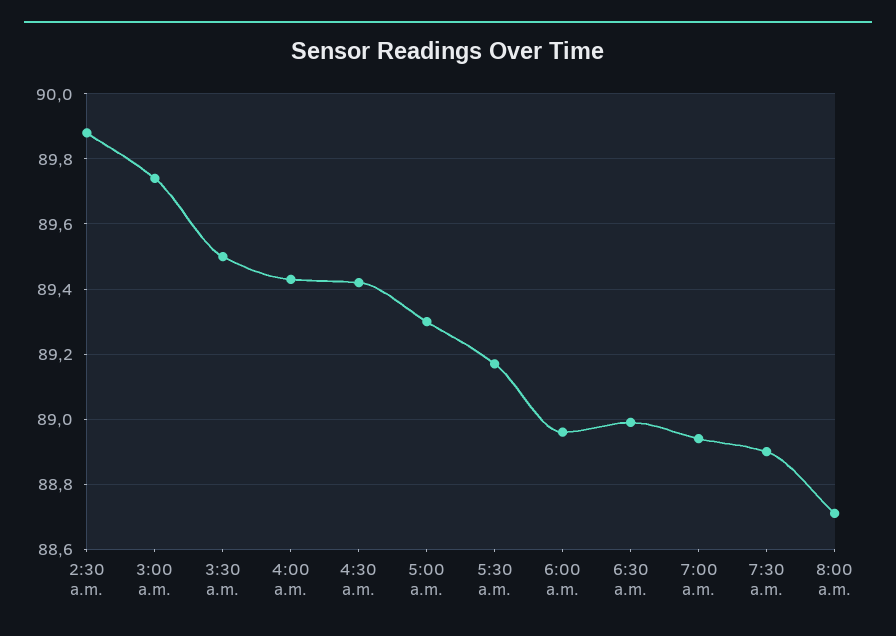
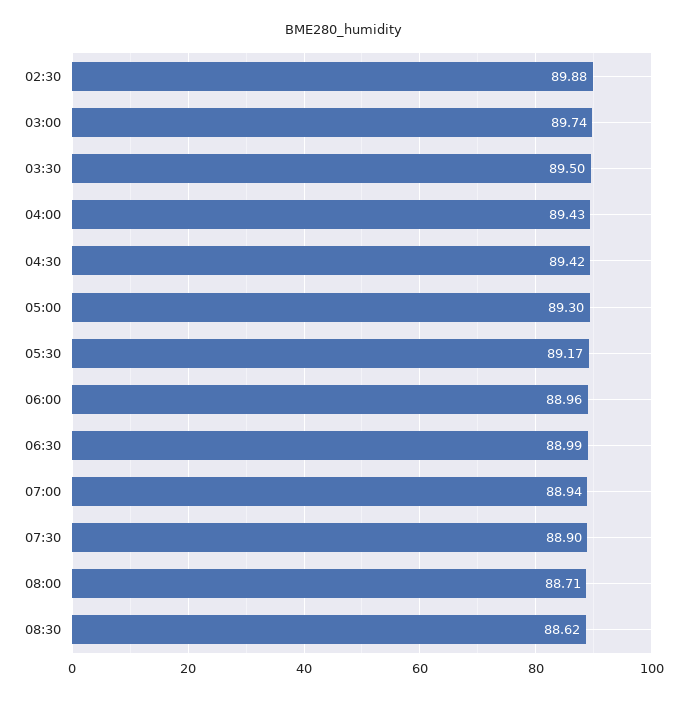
08:30: none -> 88.62

